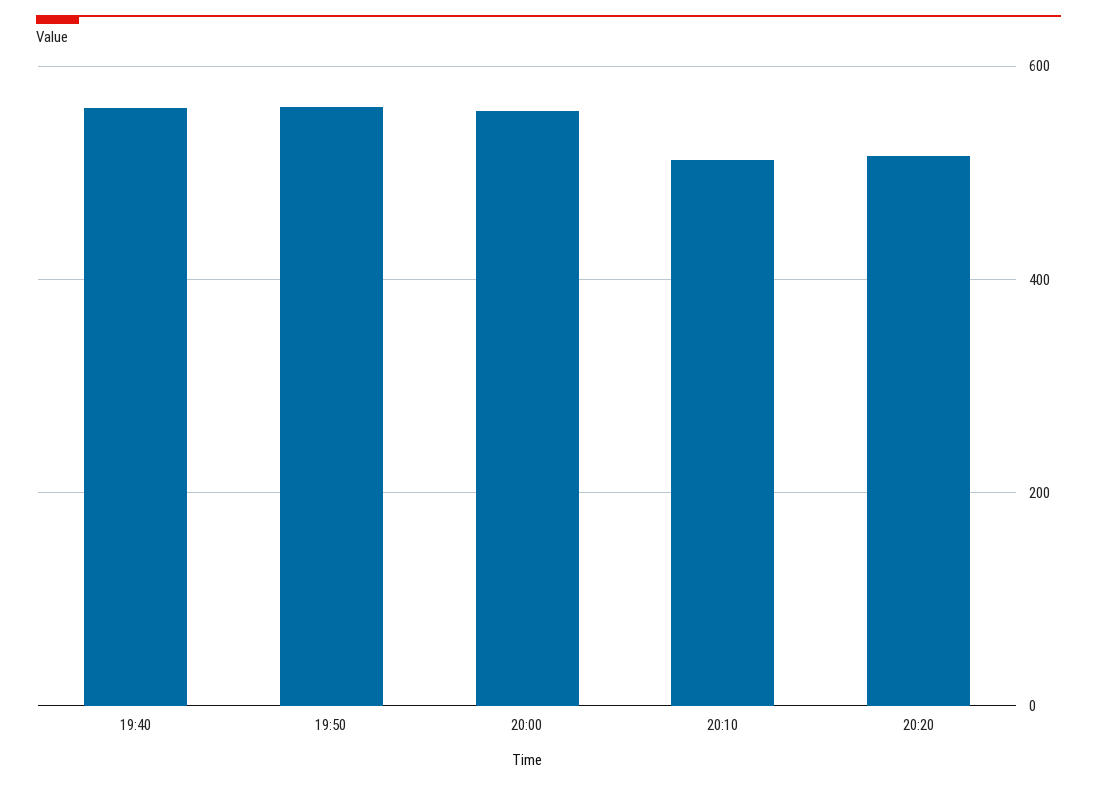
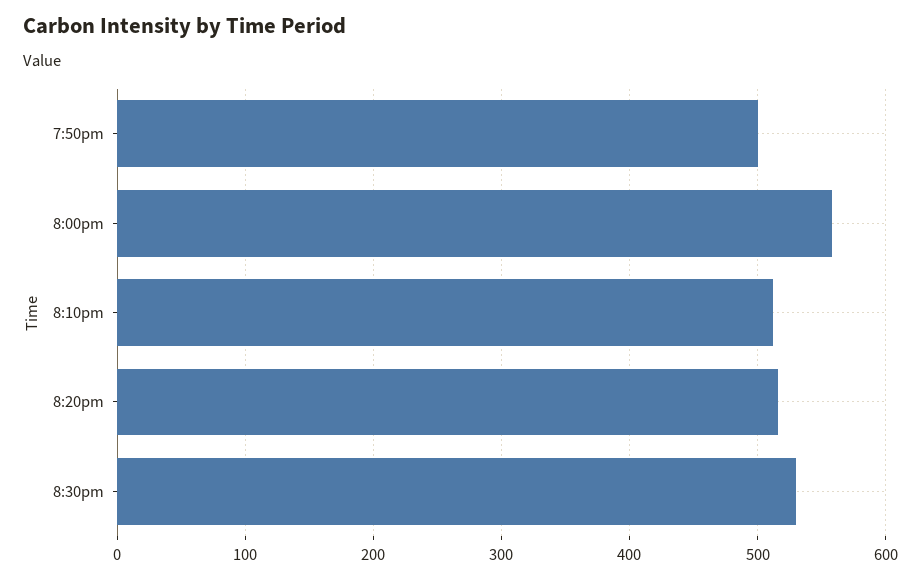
19:40: 560 -> none
19:50: 560 -> 500
8:30pm: none -> 530

